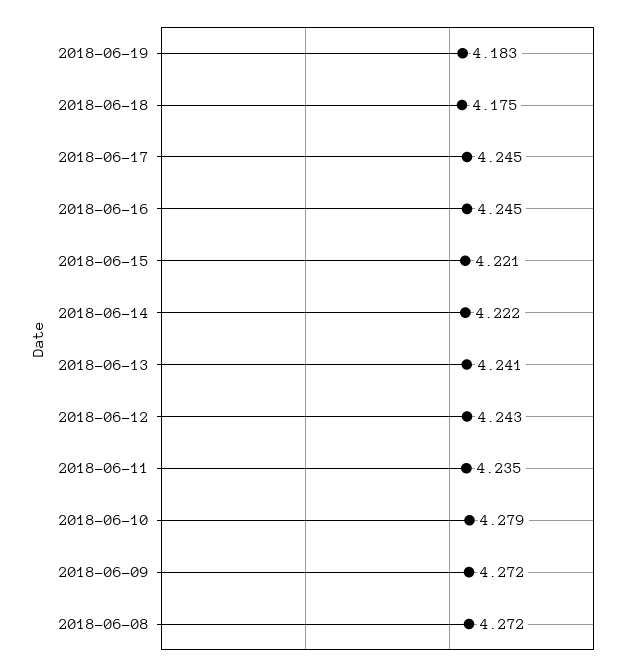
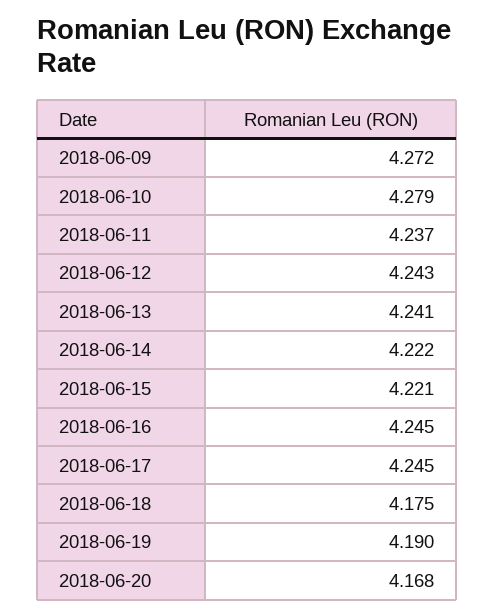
2018-06-19: 4.183 -> 4.19
2018-06-11: 4.235 -> 4.237
2018-06-08: 4.272 -> none
2018-06-20: none -> 4.168

